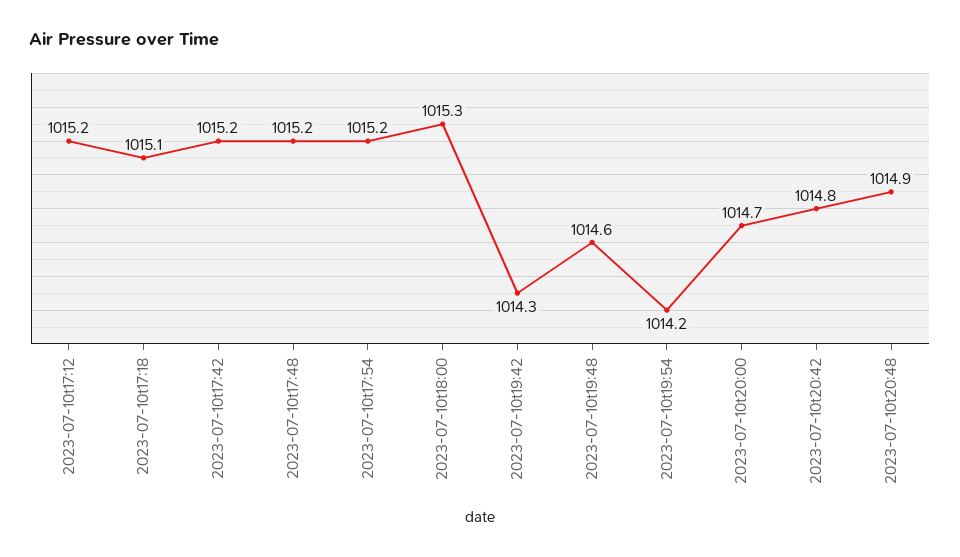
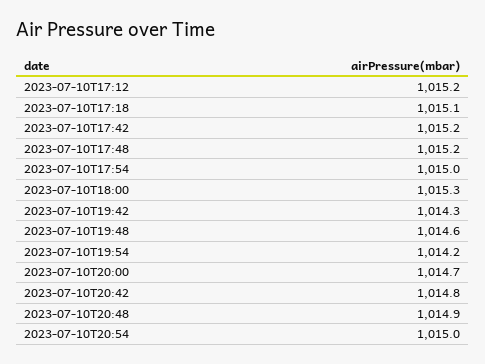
2023-07-10t17:54: 1015.2 -> 1015
2023-07-10T20:54: none -> 1015

